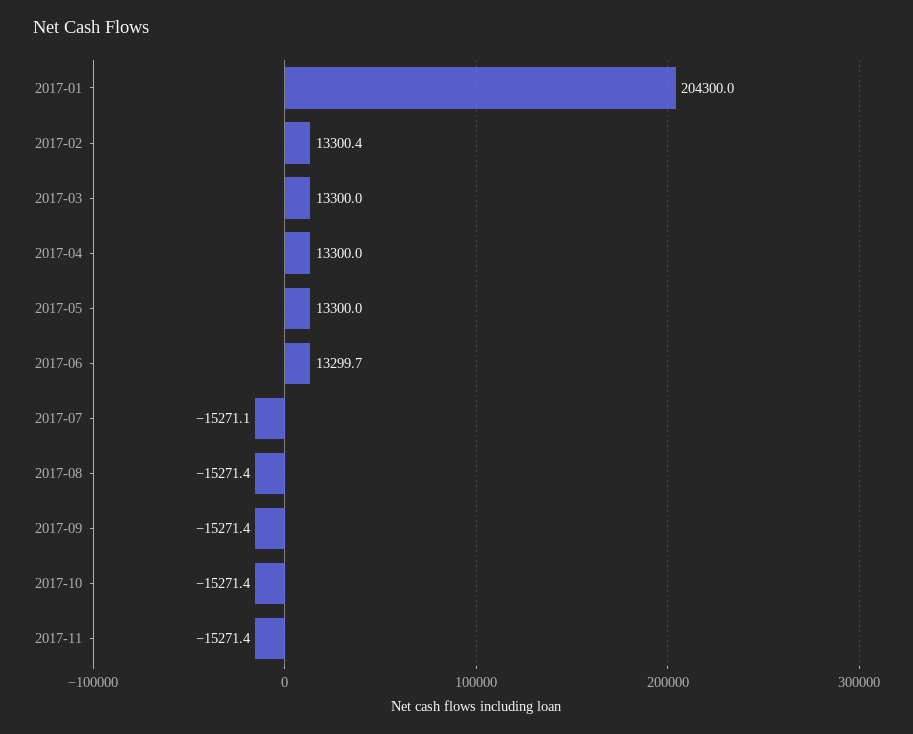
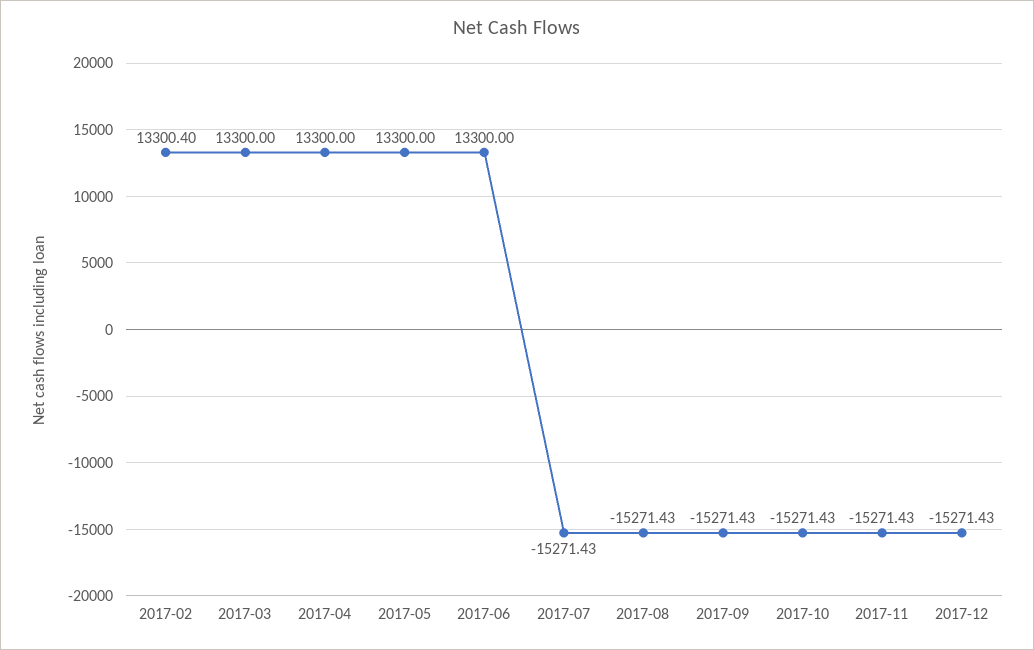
2017-01: 204300 -> none
2017-06: 13299.7 -> 13300
2017-07: -15271.1 -> -15271.43
2017-12: none -> -15271.43

